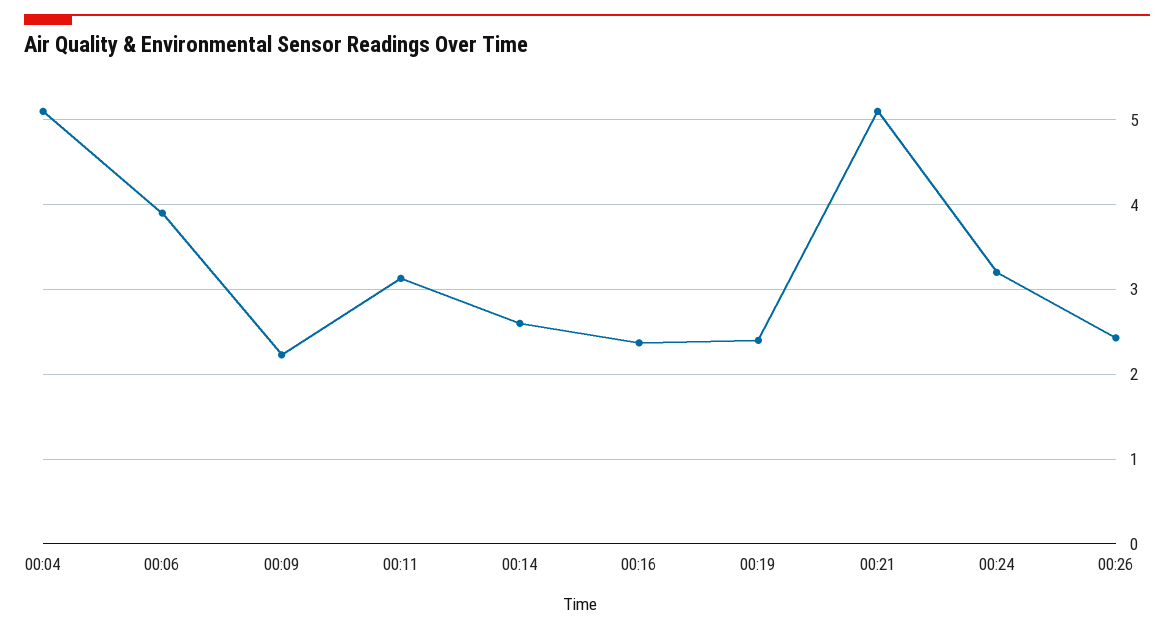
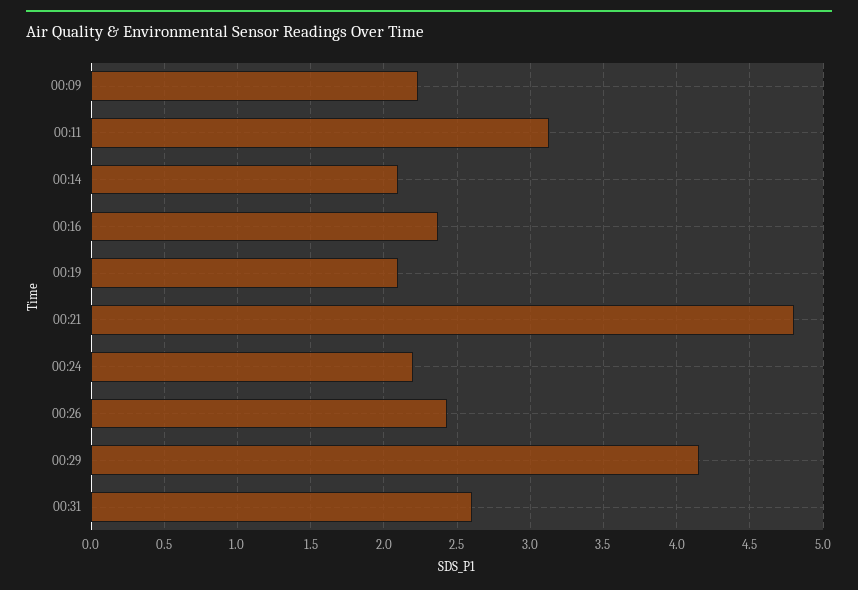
00:04: 5.1 -> none
00:06: 3.9 -> none
00:14: 2.6 -> 2.1
00:19: 2.4 -> 2.1
00:21: 5.1 -> 4.8
00:24: 3.2 -> 2.2
00:29: none -> 4.15
00:31: none -> 2.6

